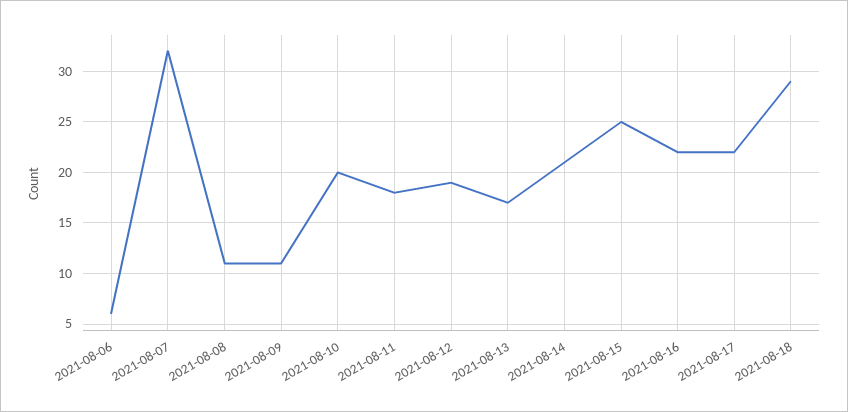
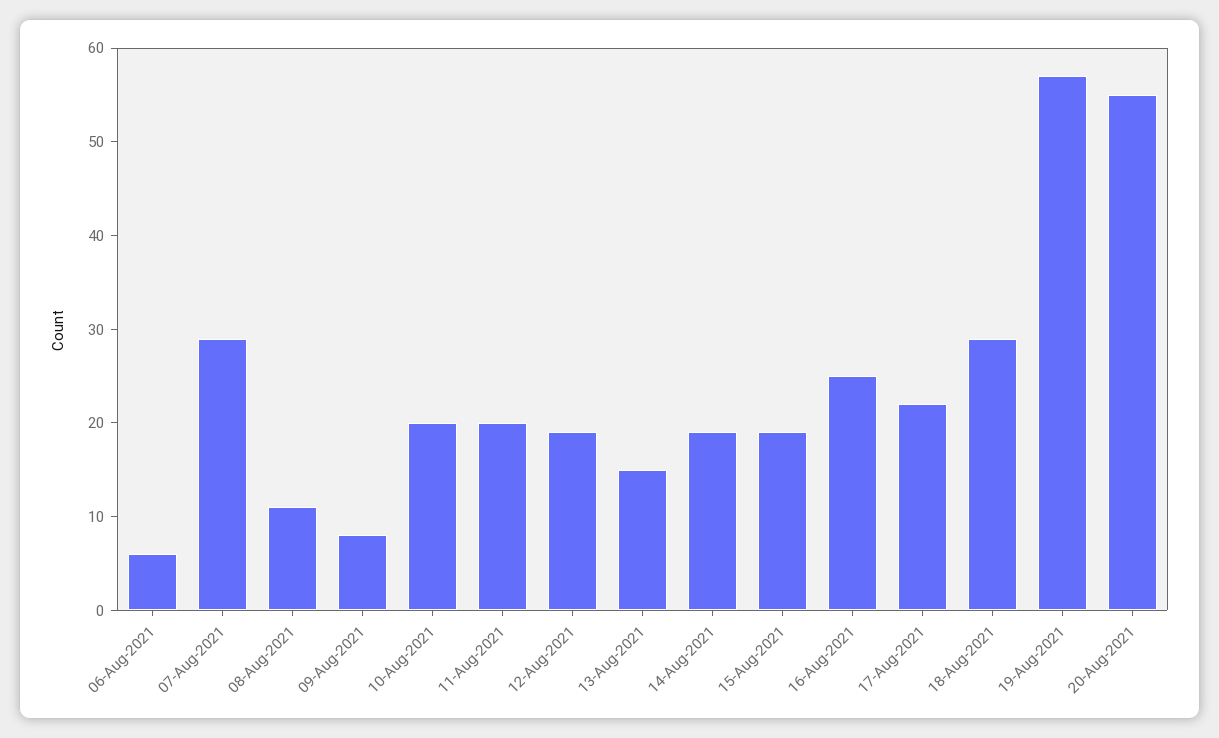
2021-08-07: 32 -> 29
2021-08-09: 11 -> 8
2021-08-11: 18 -> 20
2021-08-13: 17 -> 15
2021-08-14: 21 -> 19
2021-08-15: 25 -> 19
2021-08-16: 22 -> 25
19-Aug-2021: none -> 57
20-Aug-2021: none -> 55

